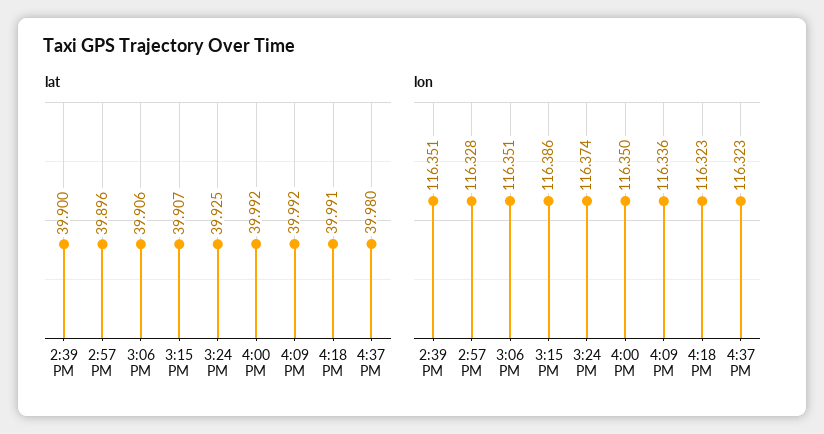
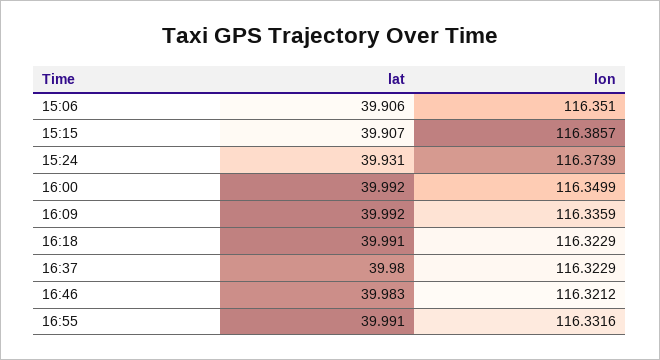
lat, 2:39 PM: 39.9 -> none
lat, 2:57 PM: 39.896 -> none
lat, 3:24 PM: 39.925 -> 39.931
lon, 2:39 PM: 116.351 -> none
lon, 2:57 PM: 116.328 -> none
lat, 16:46: none -> 39.983
lon, 16:46: none -> 116.3212
lat, 16:55: none -> 39.991
lon, 16:55: none -> 116.3316

